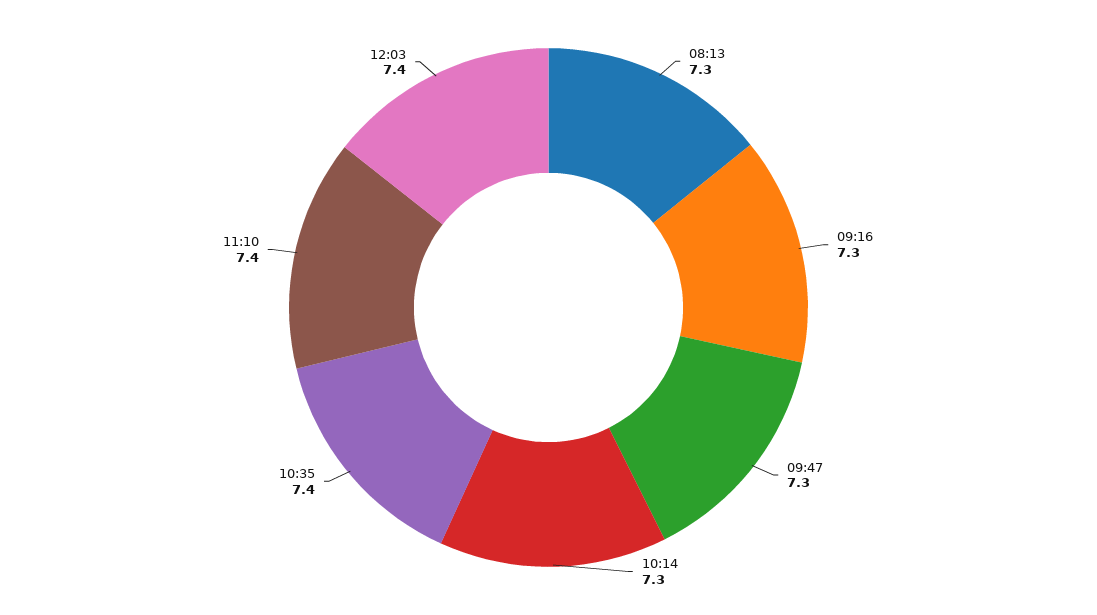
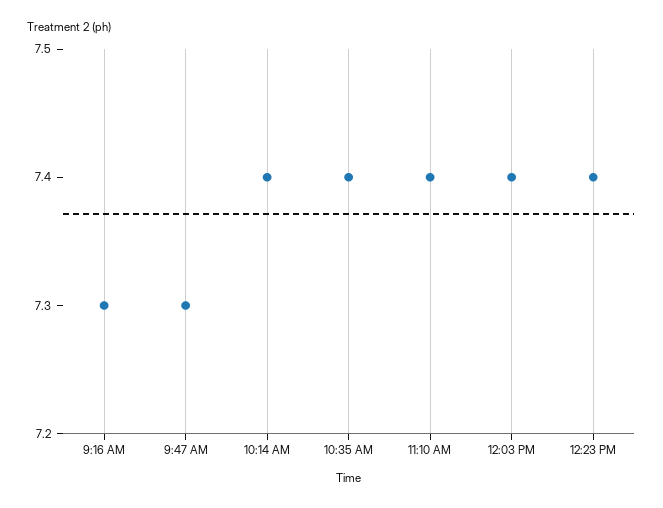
08:13: 7.3 -> none
10:14: 7.3 -> 7.4
12:23 PM: none -> 7.4

